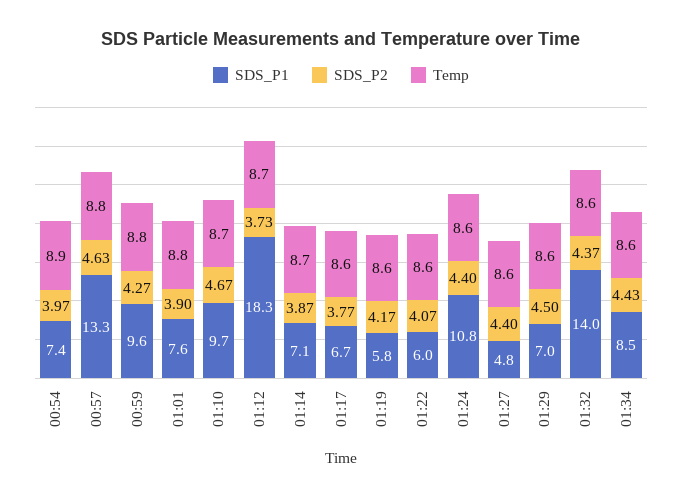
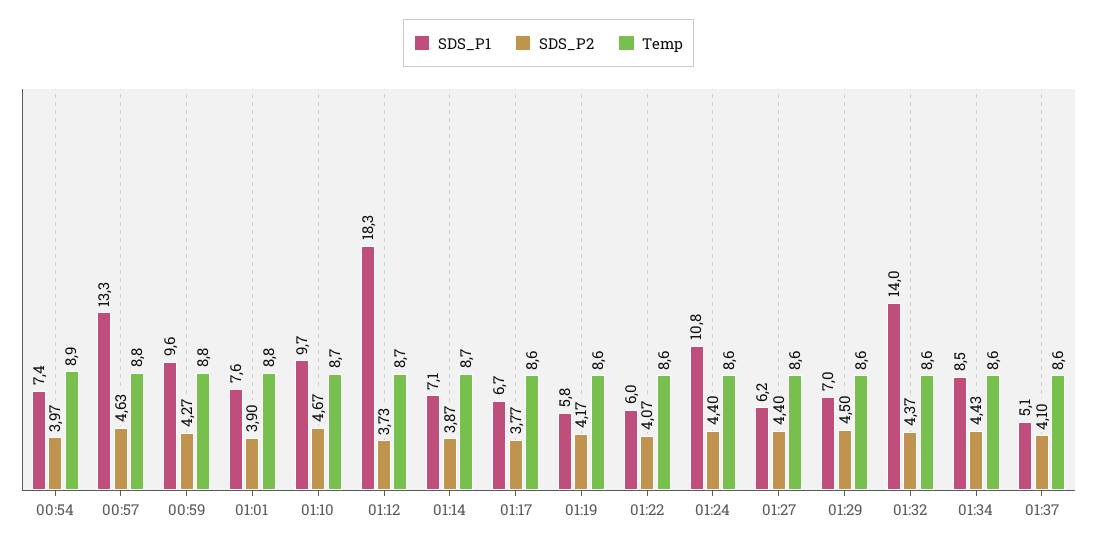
SDS_P1, 01:27: 4.8 -> 6.2
SDS_P1, 01:37: none -> 5.1
SDS_P2, 01:37: none -> 4.1
Temp, 01:37: none -> 8.6

